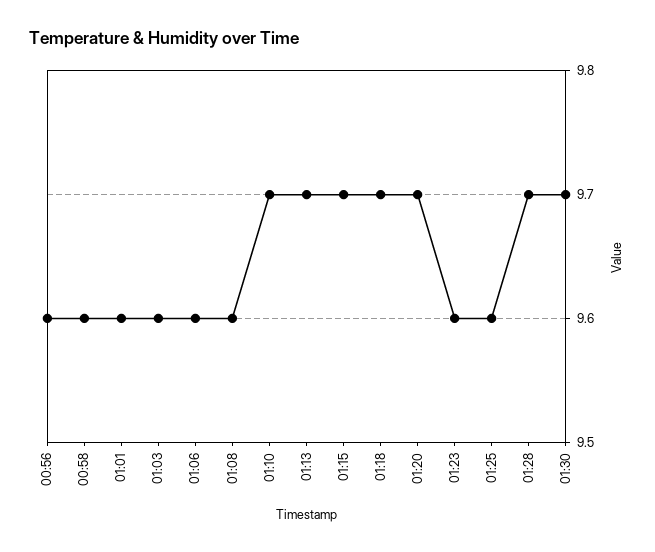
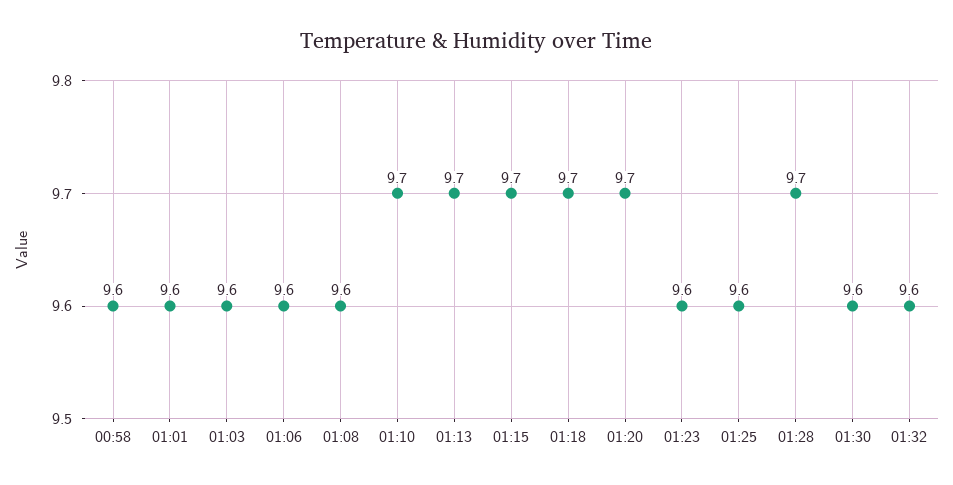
00:56: 9.6 -> none
01:30: 9.7 -> 9.6
01:32: none -> 9.6

